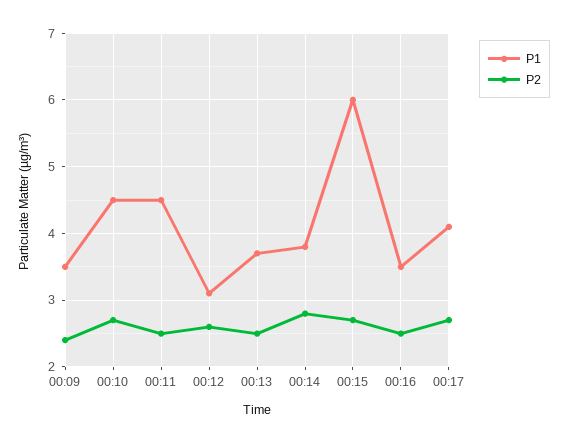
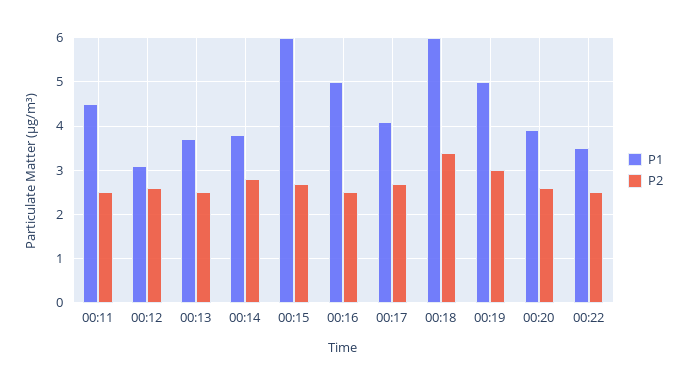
P1, 00:09: 3.5 -> none
P2, 00:09: 2.4 -> none
P1, 00:10: 4.5 -> none
P2, 00:10: 2.7 -> none
P1, 00:16: 3.5 -> 5
P1, 00:18: none -> 6
P2, 00:18: none -> 3.5
P1, 00:19: none -> 5
P2, 00:19: none -> 3
P1, 00:20: none -> 4
P2, 00:20: none -> 2.5
P1, 00:22: none -> 3.5
P2, 00:22: none -> 2.5

